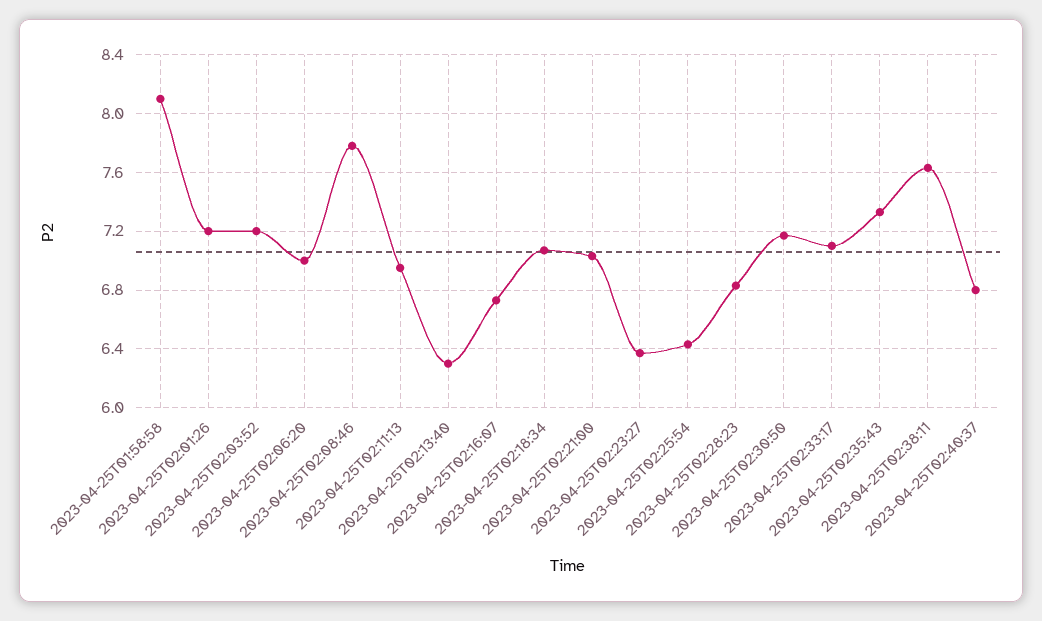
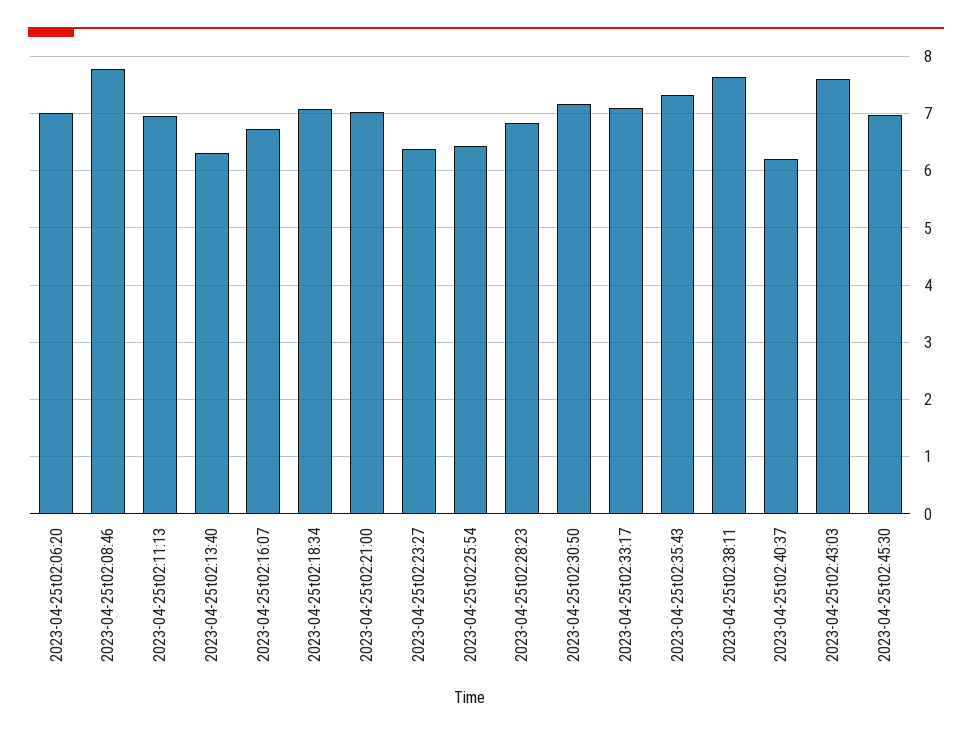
2023-04-25T01:58:58: 8.1 -> none
2023-04-25T02:01:26: 7.2 -> none
2023-04-25T02:03:52: 7.2 -> none
2023-04-25T02:40:37: 6.8 -> 6.2
2023-04-25t02:43:03: none -> 7.6
2023-04-25t02:45:30: none -> 7

